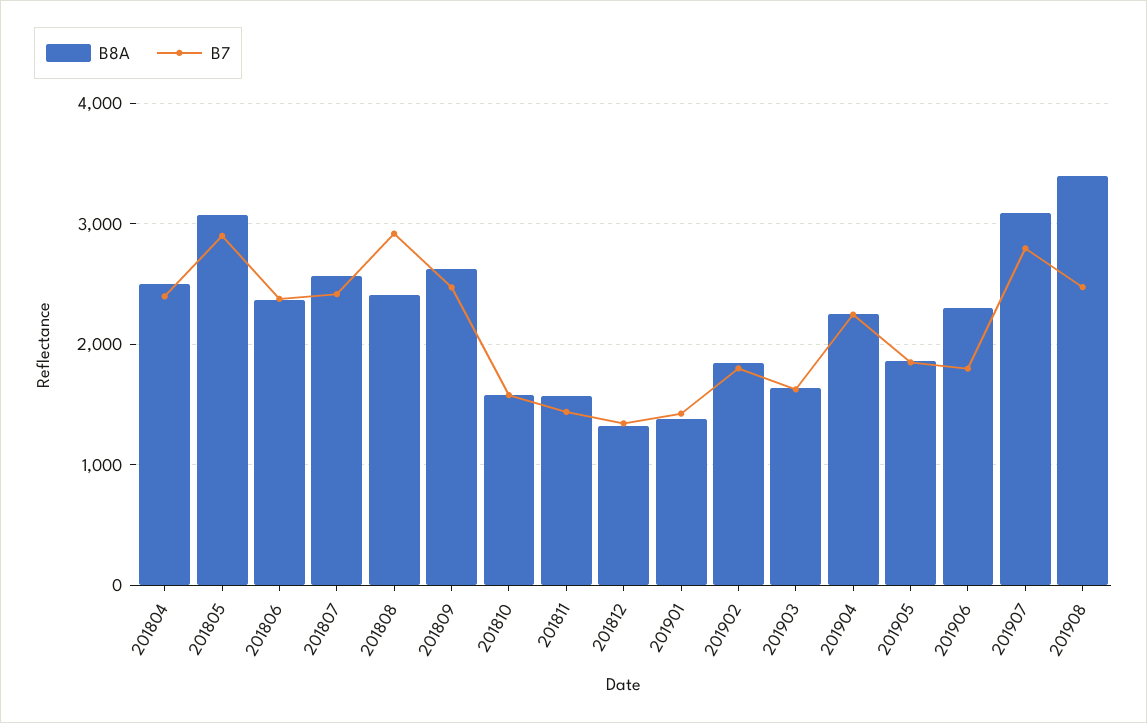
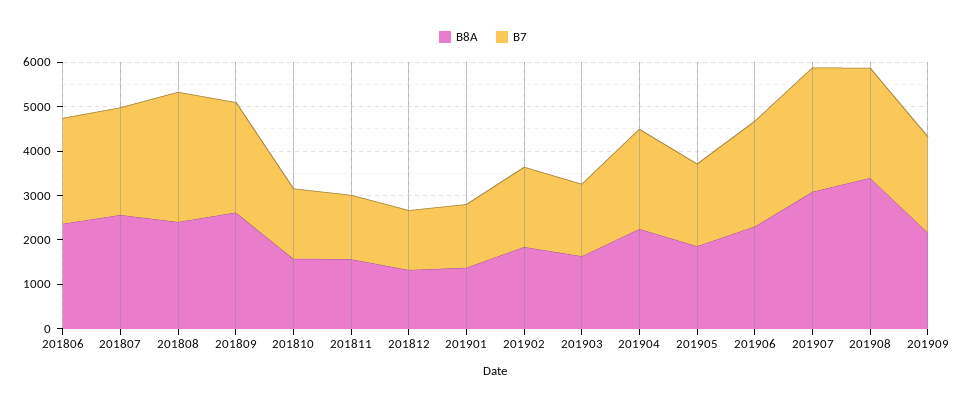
B8A, 201804: 2500 -> none
B7, 201804: 2400 -> none
B8A, 201805: 3100 -> none
B7, 201805: 2900 -> none
B7, 201906: 1800 -> 2400
B8A, 201909: none -> 2200
B7, 201909: none -> 2200

